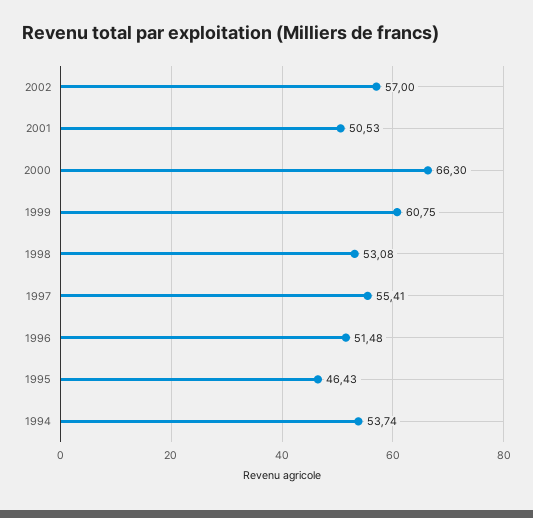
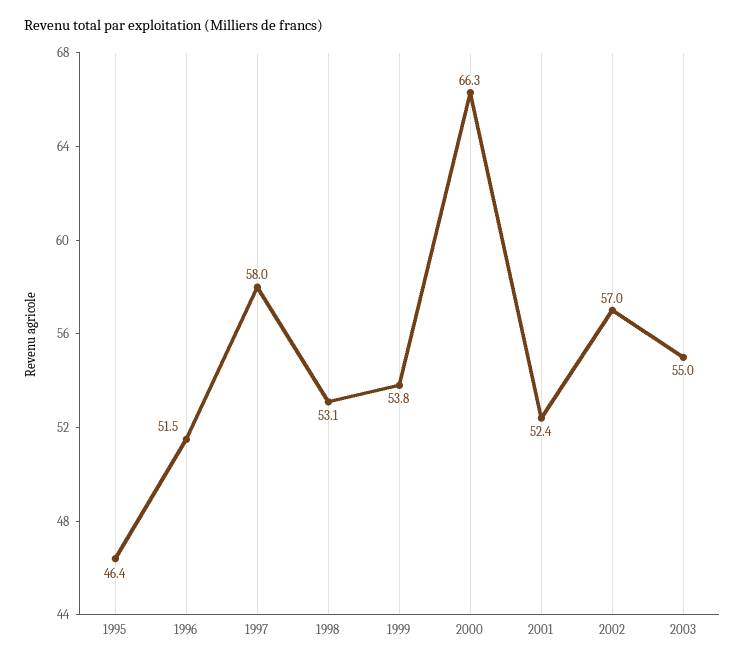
2001: 50.53 -> 52.4
1999: 60.75 -> 53.8
1997: 55.41 -> 58
1994: 53.74 -> none
2003: none -> 55

